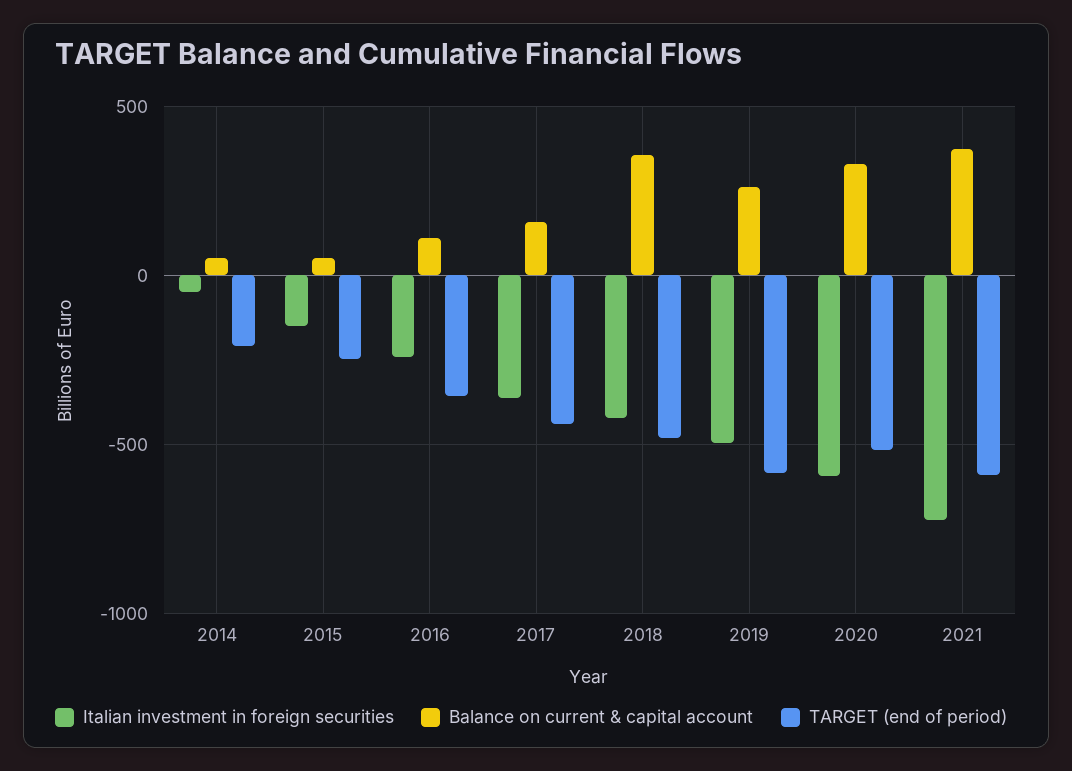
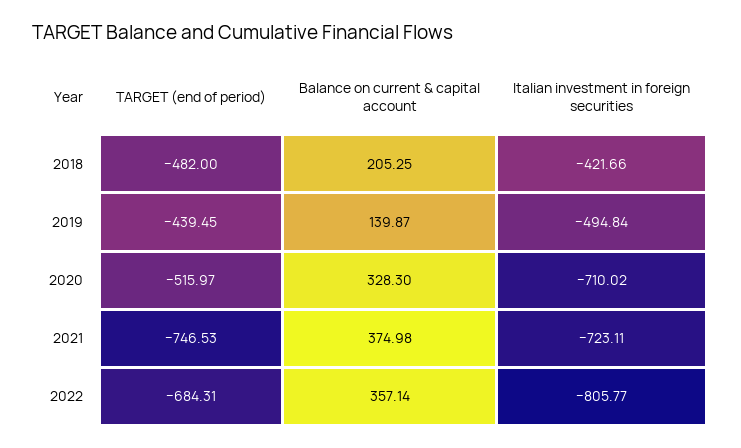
Italian investment in foreign securities, 2014: -50 -> none
Balance on current & capital account, 2014: 50 -> none
TARGET (end of period), 2014: -200 -> none
Italian investment in foreign securities, 2015: -150 -> none
Balance on current & capital account, 2015: 50 -> none
TARGET (end of period), 2015: -250 -> none
Italian investment in foreign securities, 2016: -250 -> none
Balance on current & capital account, 2016: 100 -> none
TARGET (end of period), 2016: -350 -> none
Italian investment in foreign securities, 2017: -350 -> none
Balance on current & capital account, 2017: 150 -> none
TARGET (end of period), 2017: -450 -> none
Balance on current & capital account, 2018: 350 -> 205.25
Balance on current & capital account, 2019: 250 -> 139.87
TARGET (end of period), 2019: -600 -> -439.45
Italian investment in foreign securities, 2020: -600 -> -710.02
TARGET (end of period), 2021: -600 -> -746.53
TARGET (end of period), 2022: none -> -684.31
Balance on current & capital account, 2022: none -> 357.14
Italian investment in foreign securities, 2022: none -> -805.77

